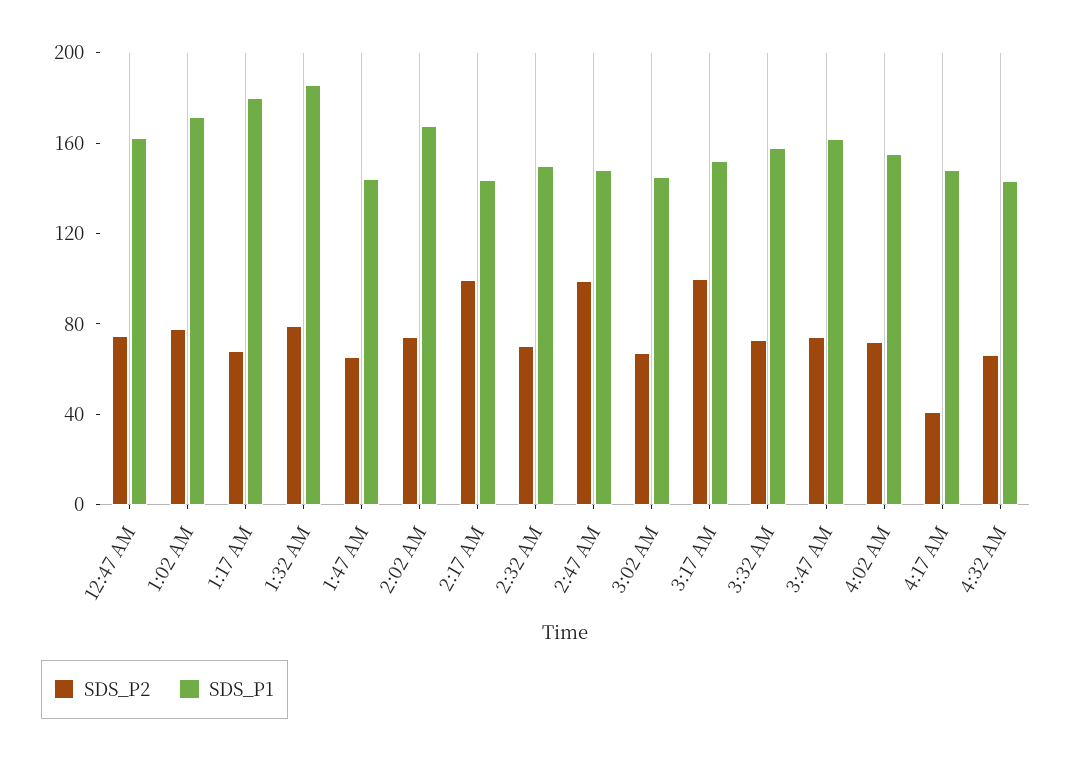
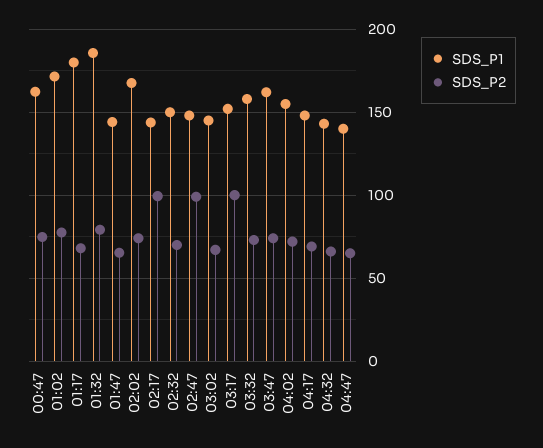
SDS_P2, 4:17 AM: 40 -> 70
SDS_P1, 04:47: none -> 140
SDS_P2, 04:47: none -> 65

